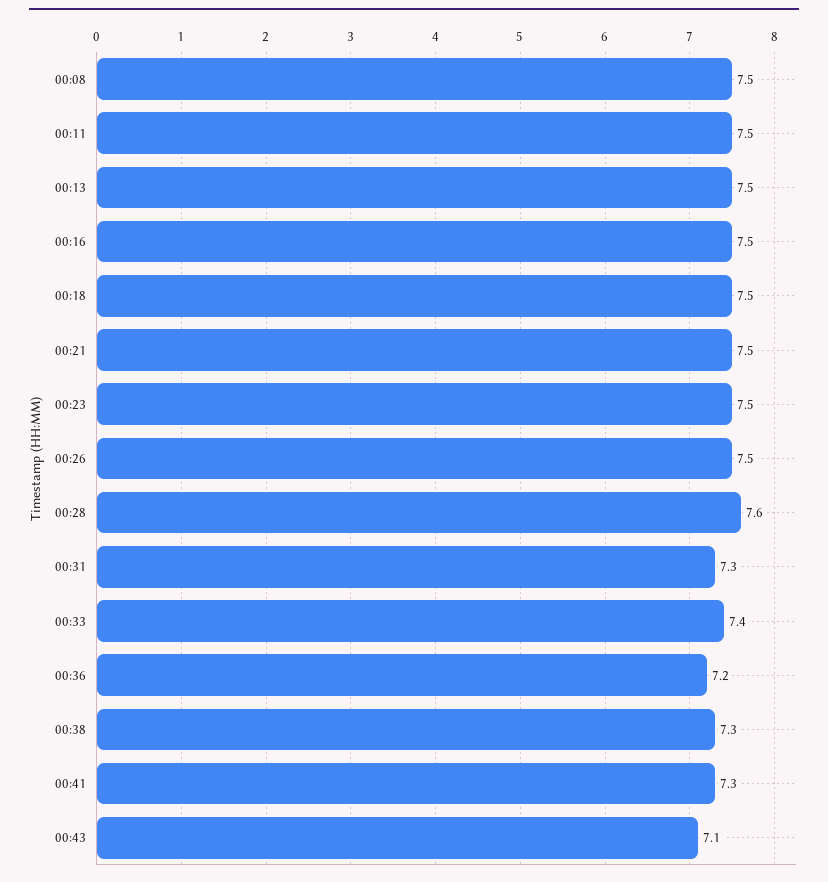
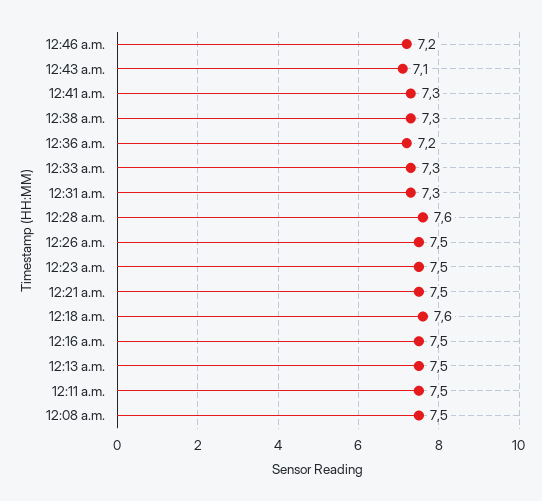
00:18: 7.5 -> 7.6
00:33: 7.4 -> 7.3
12:46 a.m.: none -> 7.2

